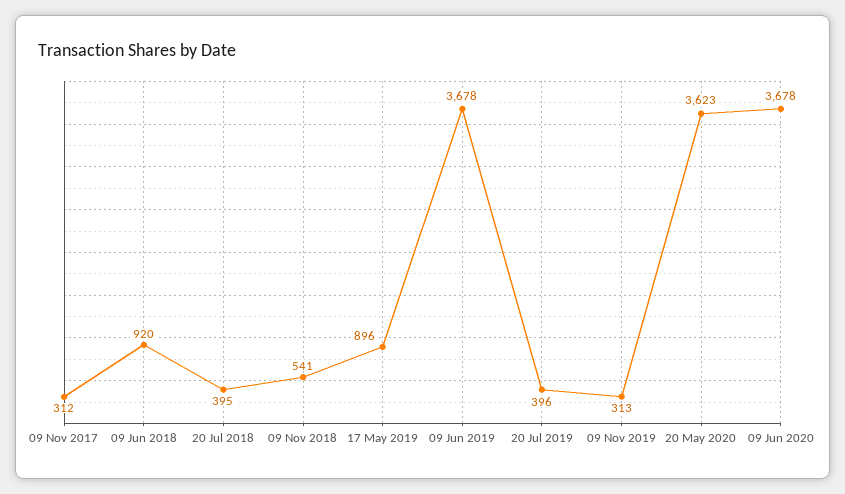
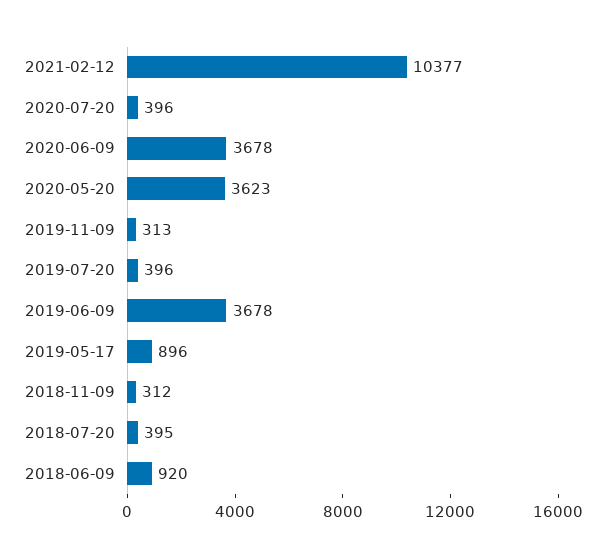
09 Nov 2017: 312 -> none
09 Nov 2018: 541 -> 312
2021-02-12: none -> 10377
2020-07-20: none -> 396

